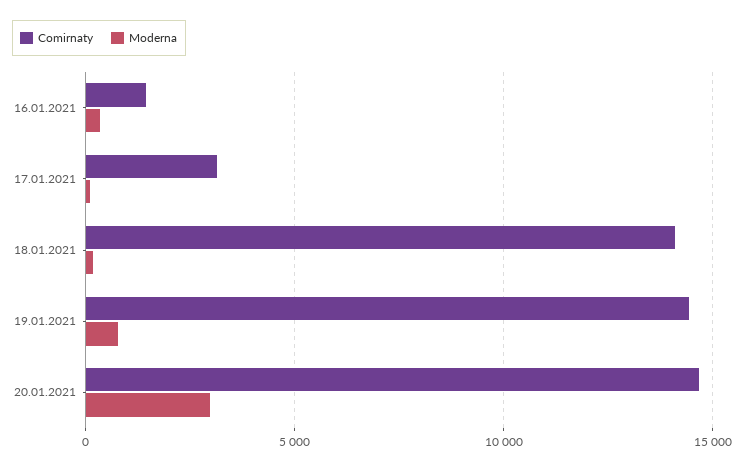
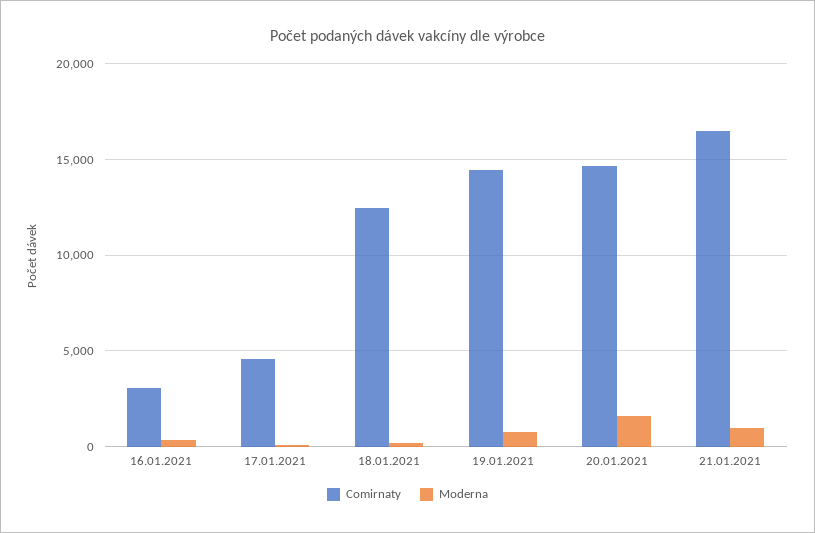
Comirnaty, 16.01.2021: 1500 -> 3000
Comirnaty, 17.01.2021: 3000 -> 4500
Comirnaty, 18.01.2021: 14000 -> 12500
Moderna, 20.01.2021: 3000 -> 1500
Comirnaty, 21.01.2021: none -> 16500
Moderna, 21.01.2021: none -> 1000

